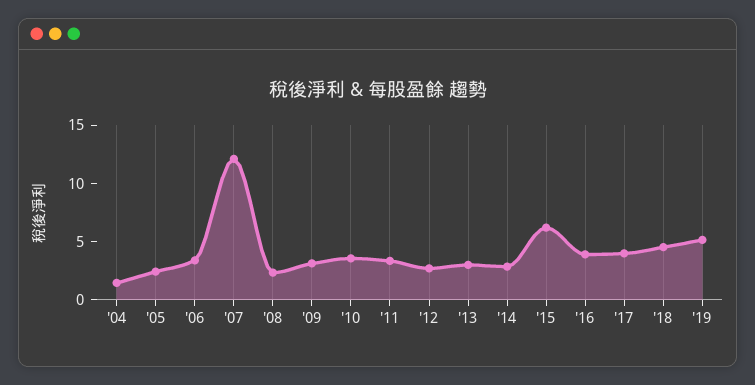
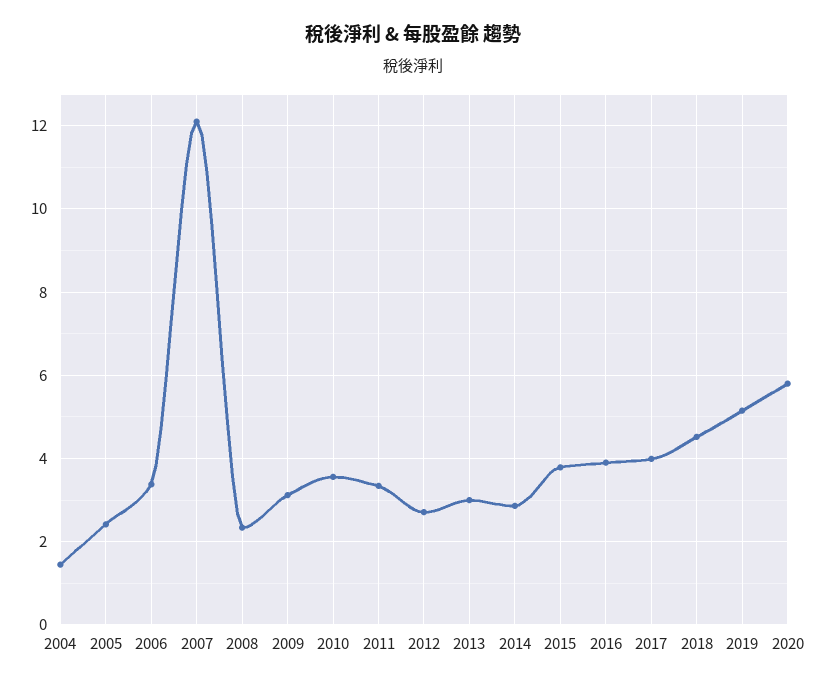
'15: 6 -> 3.8
2020: none -> 5.8

